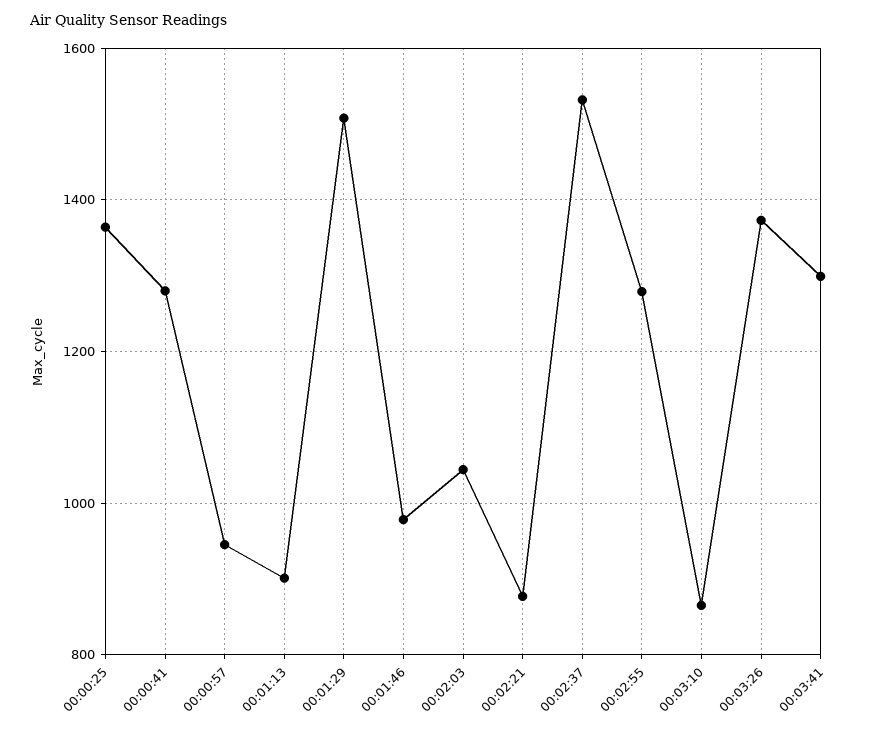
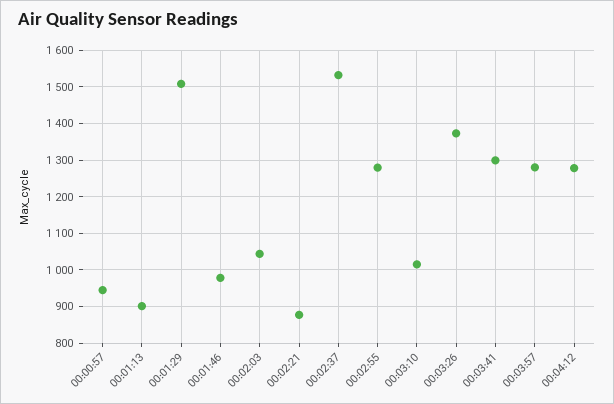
00:00:25: 1360 -> none
00:00:41: 1280 -> none
00:03:10: 860 -> 1020
00:03:57: none -> 1280
00:04:12: none -> 1280

